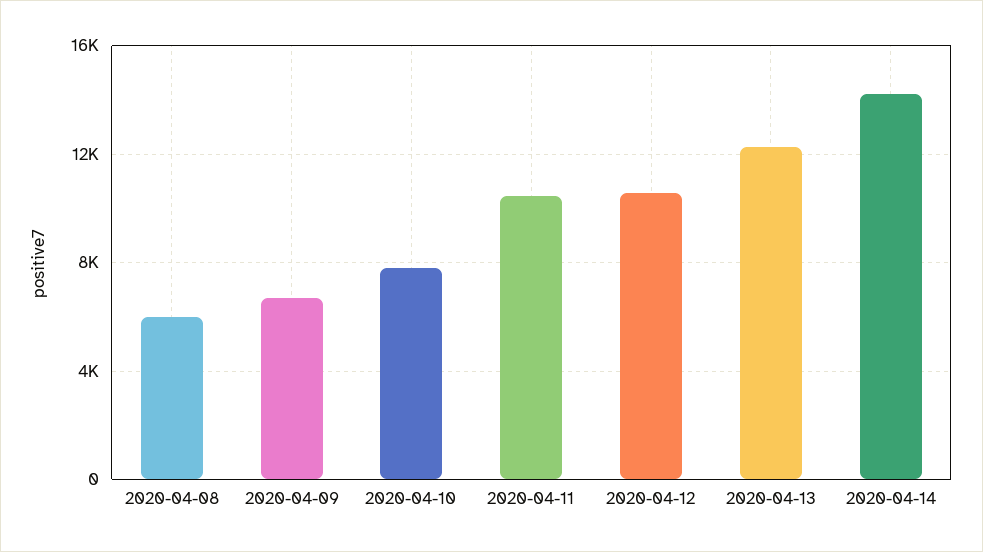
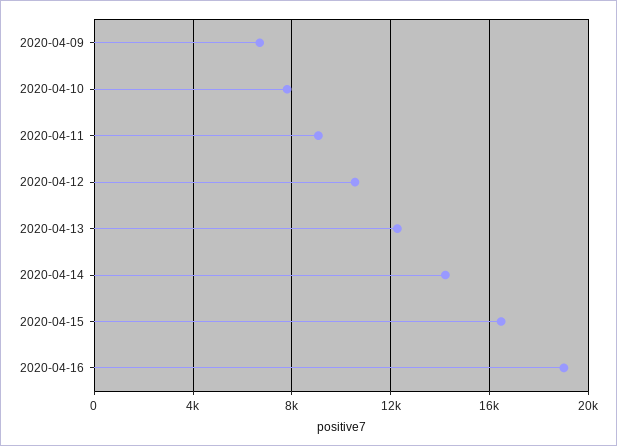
2020-04-08: 6000 -> none
2020-04-11: 10500 -> 9000
2020-04-15: none -> 16500
2020-04-16: none -> 19000

